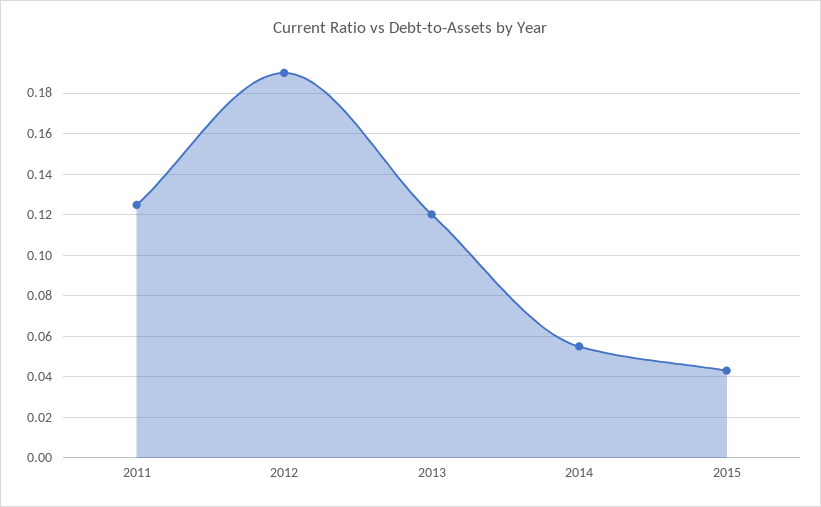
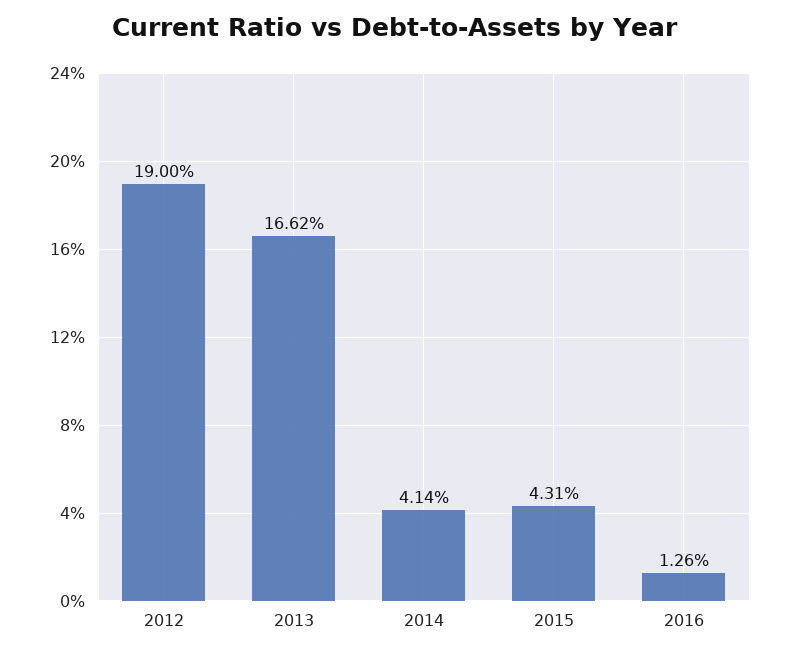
2011: 0.125 -> none
2013: 0.12 -> 0.1662
2014: 0.055 -> 0.0414
2016: none -> 0.0126

